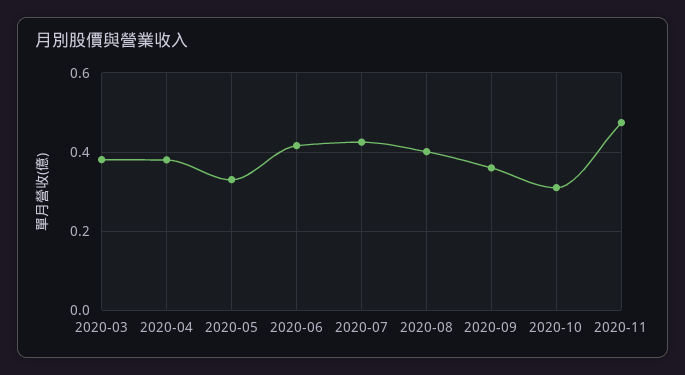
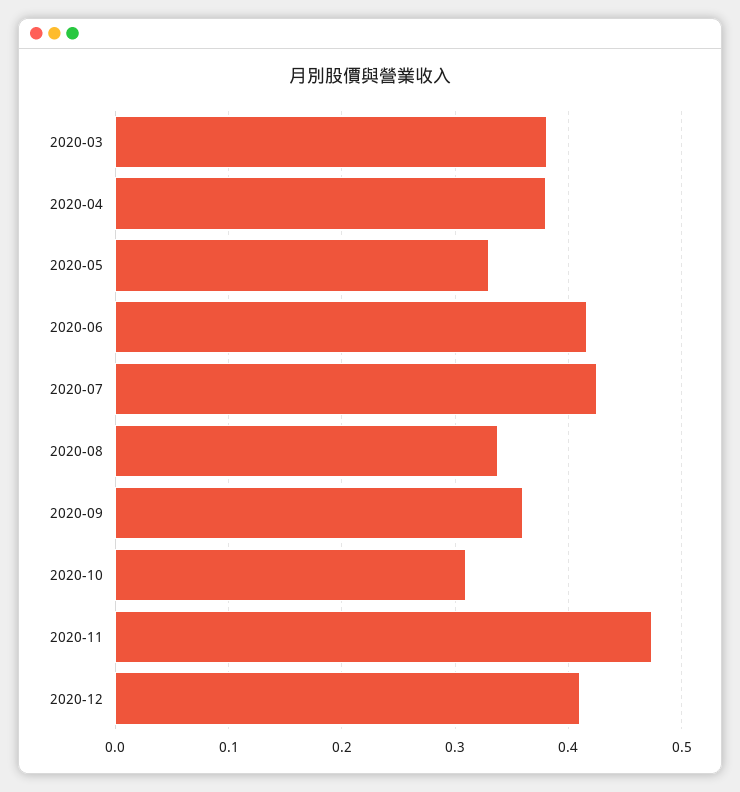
2020-08: 0.4 -> 0.34
2020-12: none -> 0.41

